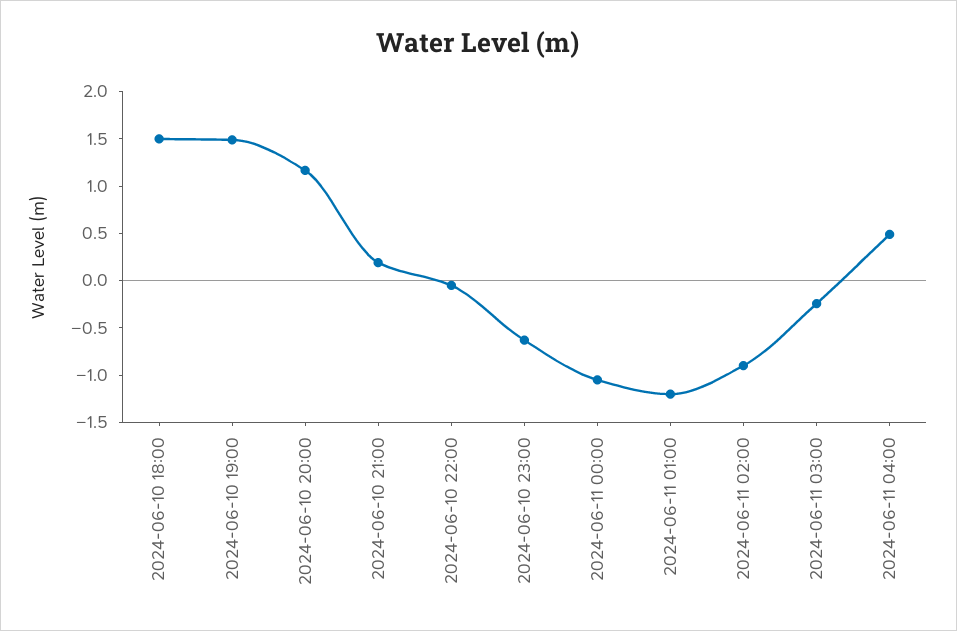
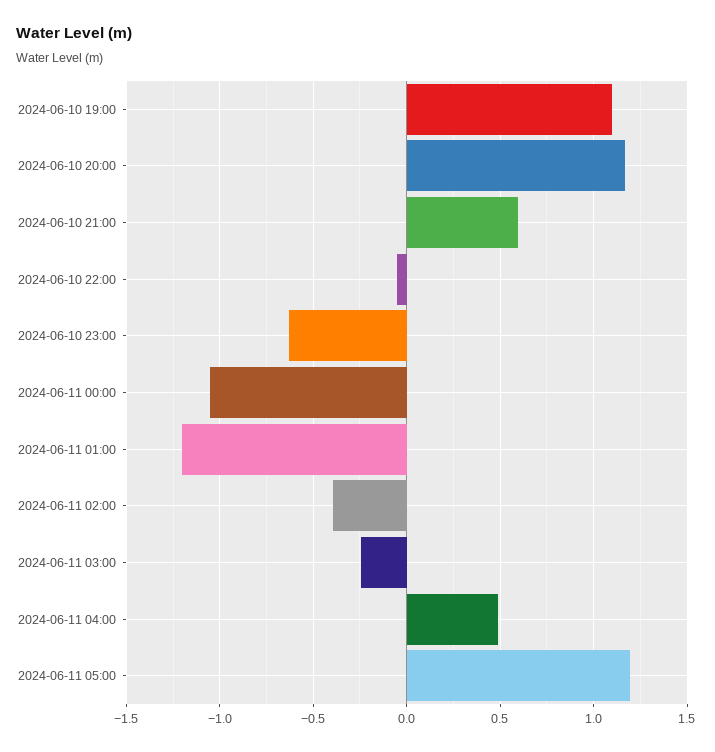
2024-06-10 18:00: 1.5 -> none
2024-06-10 19:00: 1.5 -> 1.1
2024-06-10 21:00: 0.2 -> 0.6
2024-06-11 02:00: -0.9 -> -0.4
2024-06-11 05:00: none -> 1.2

